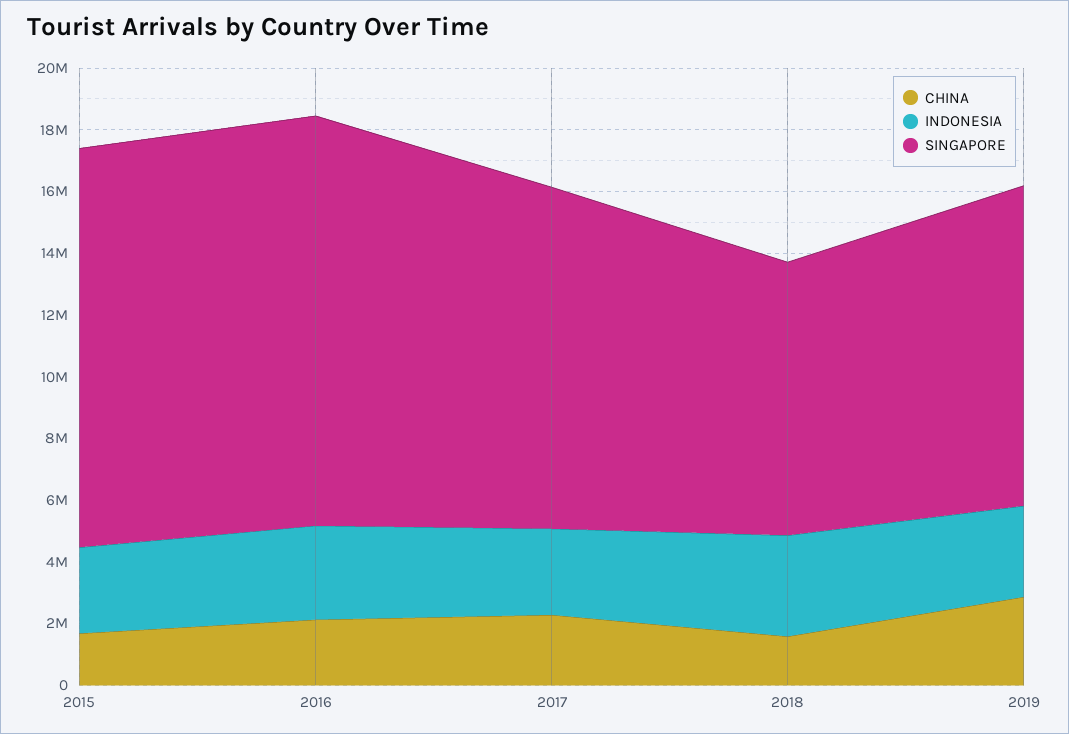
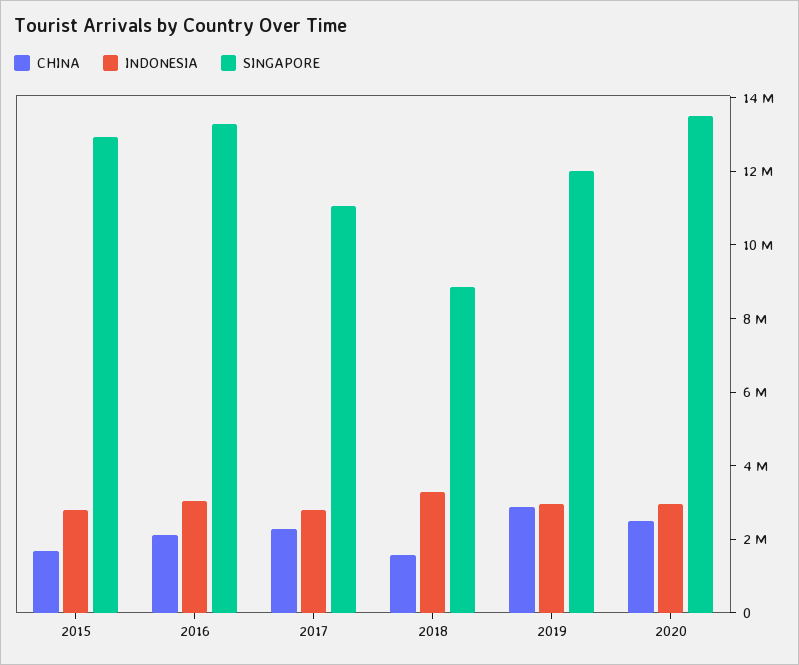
SINGAPORE, 2019: 10500000 -> 12000000
CHINA, 2020: none -> 2500000
INDONESIA, 2020: none -> 3000000
SINGAPORE, 2020: none -> 13500000

